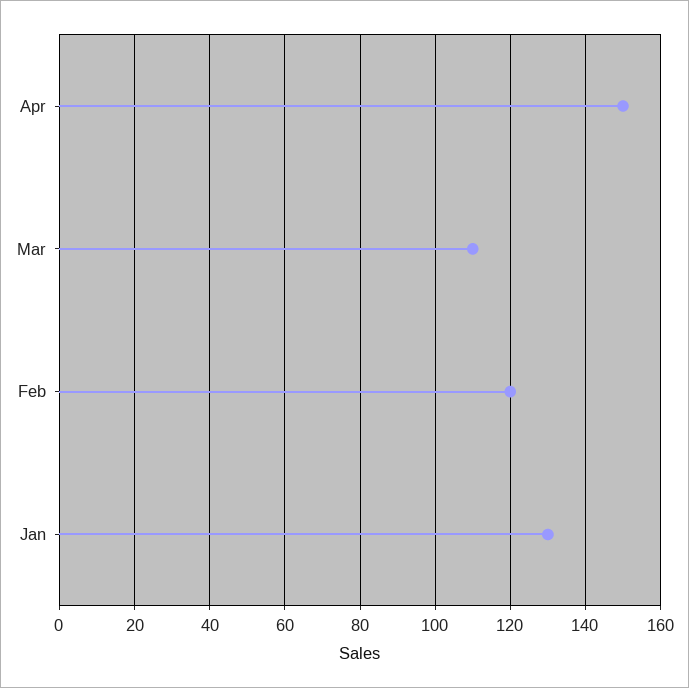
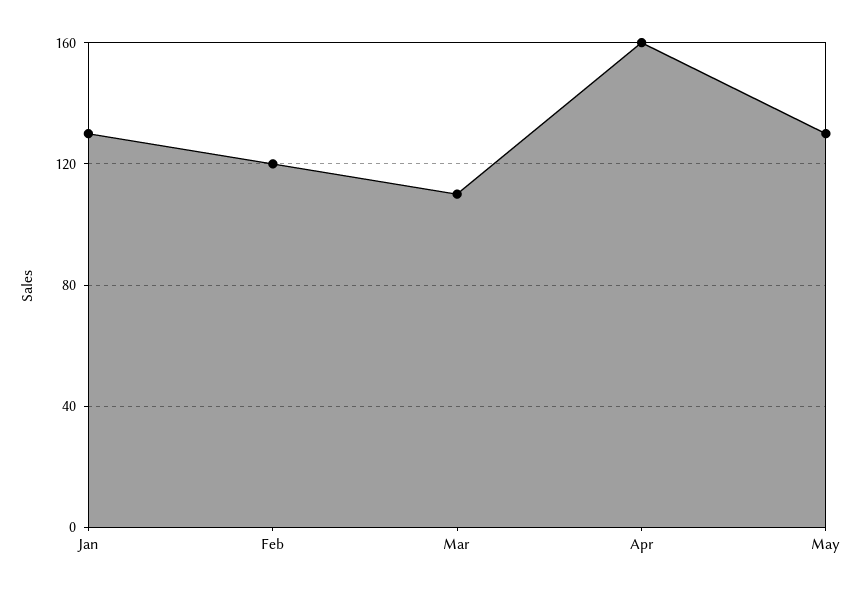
Apr: 150 -> 160
May: none -> 130

